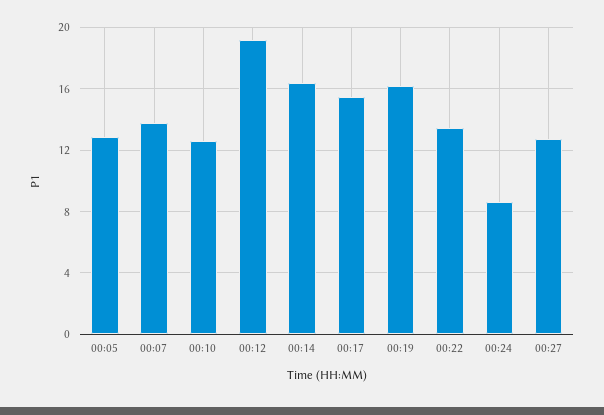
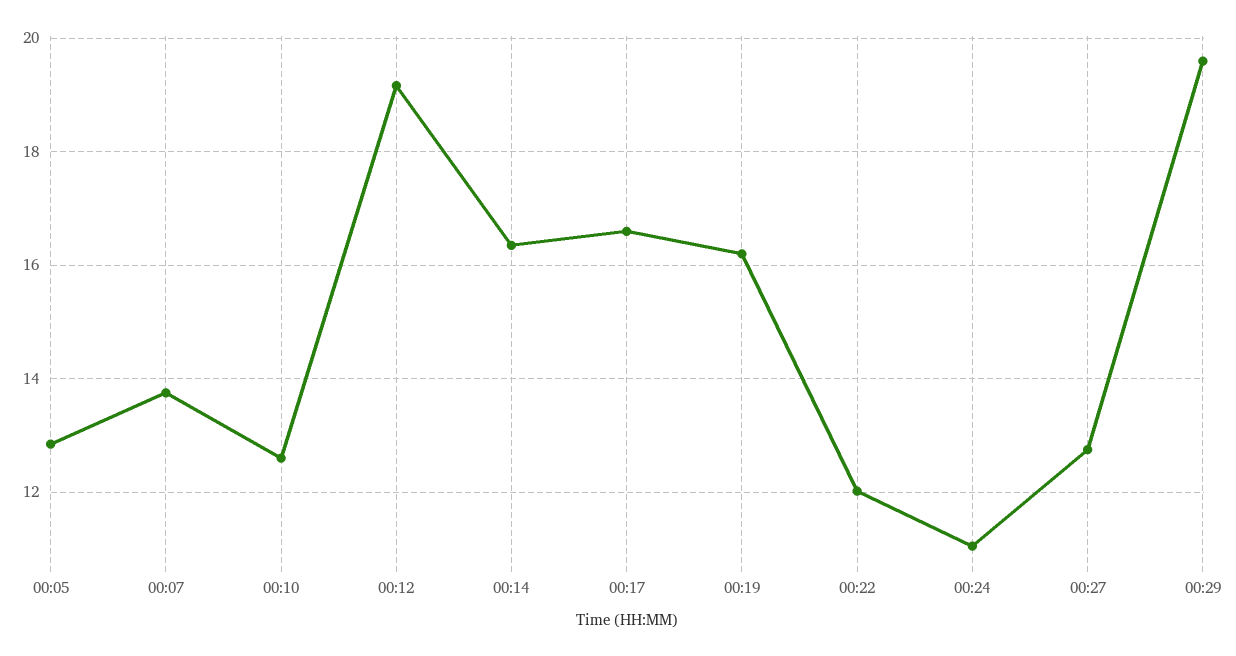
00:17: 15.5 -> 16.6
00:22: 13.5 -> 12
00:24: 8.5 -> 11
00:29: none -> 19.6

